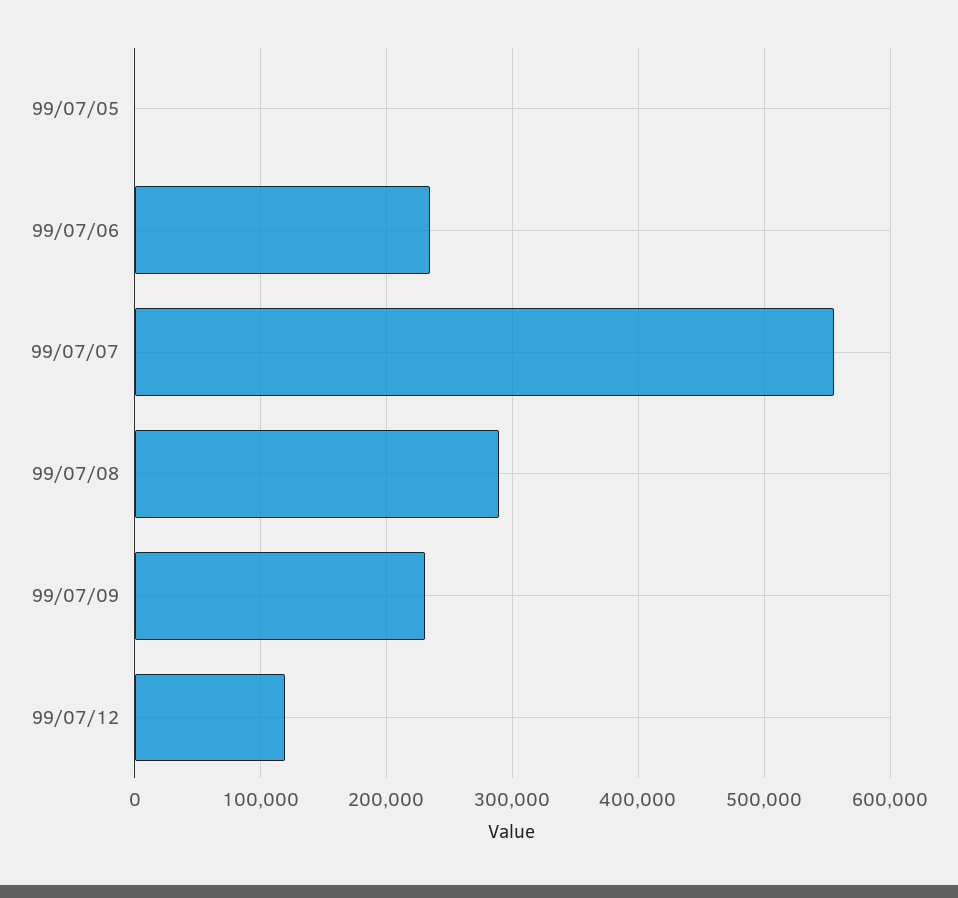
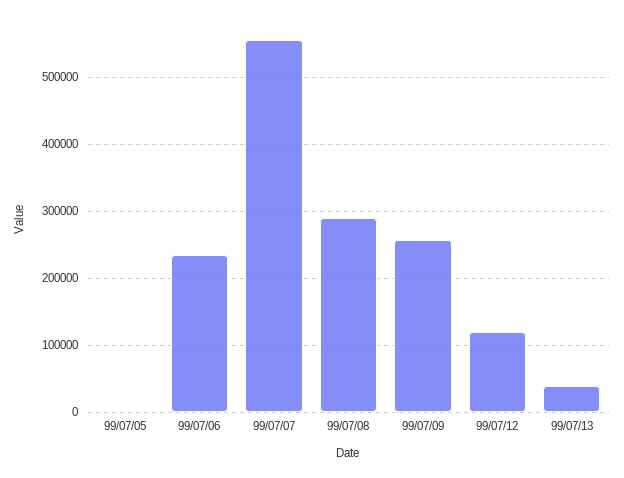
99/07/09: 230000 -> 260000
99/07/13: none -> 40000

